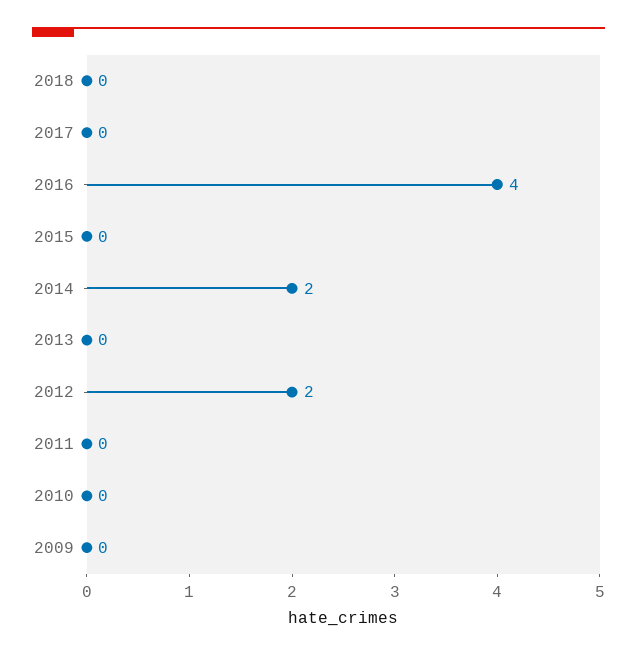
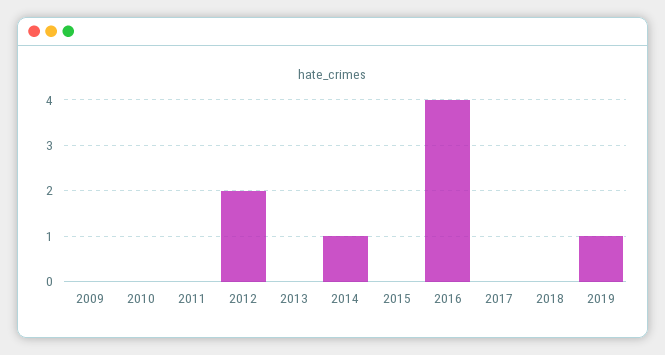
2014: 2 -> 1
2019: none -> 1

